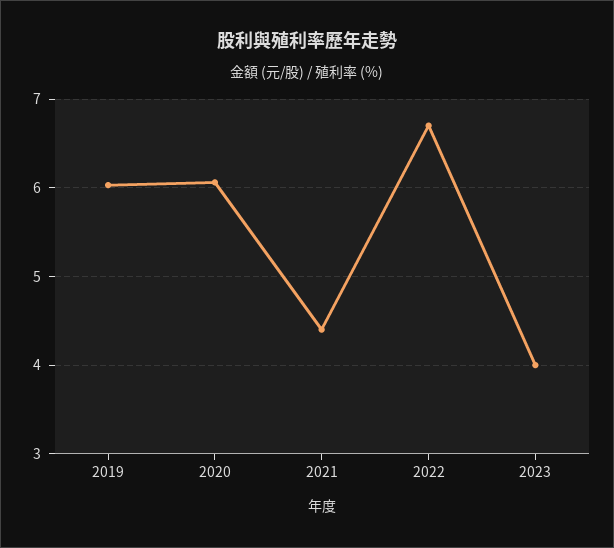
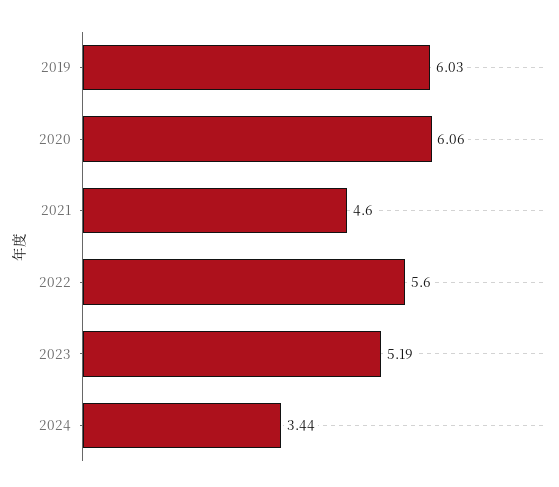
2021: 4.4 -> 4.6
2022: 6.7 -> 5.6
2023: 4 -> 5.19
2024: none -> 3.44

